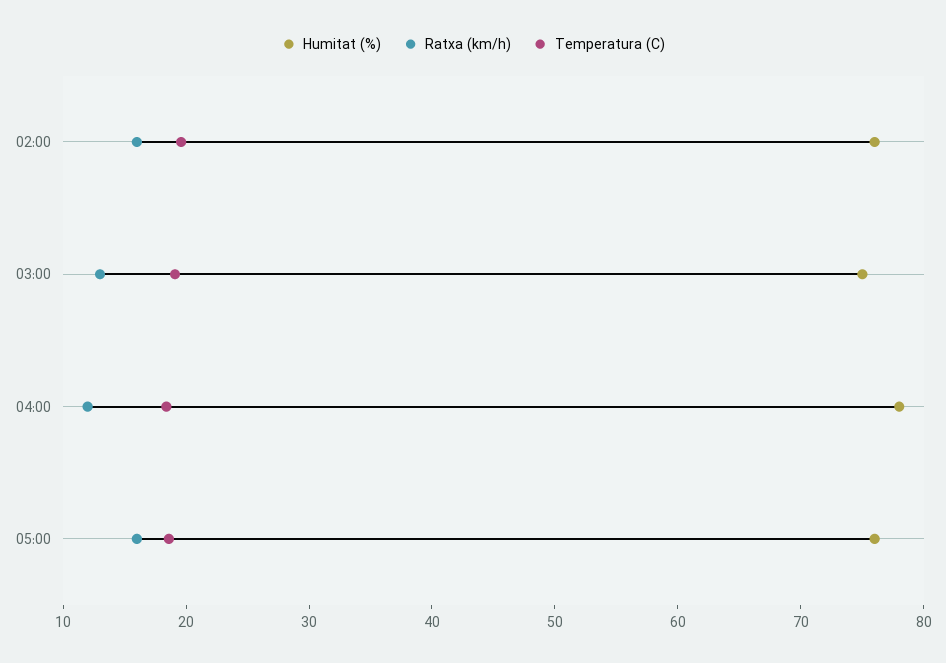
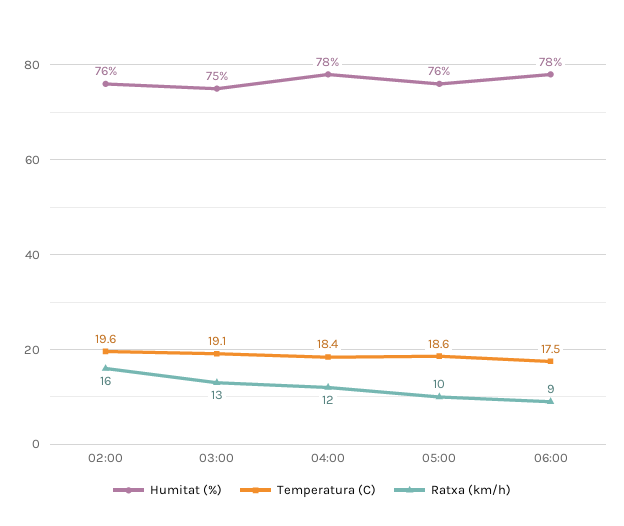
Ratxa (km/h), 05:00: 16 -> 10
Humitat (%), 06:00: none -> 78
Temperatura (C), 06:00: none -> 17.5
Ratxa (km/h), 06:00: none -> 9

